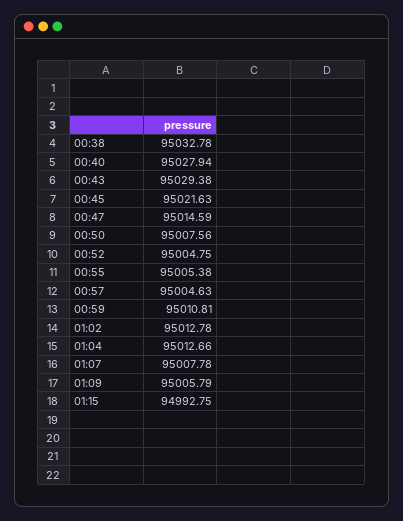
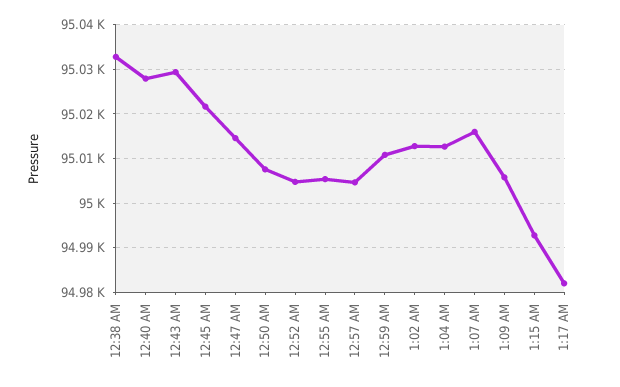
01:07: 95007.78 -> 95016
1:17 AM: none -> 94982

